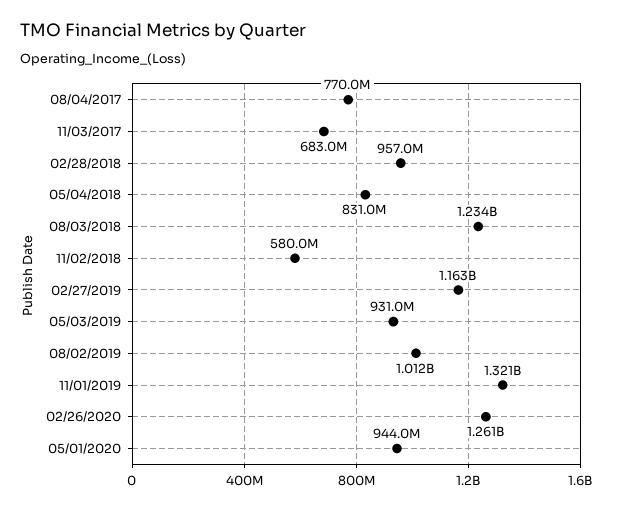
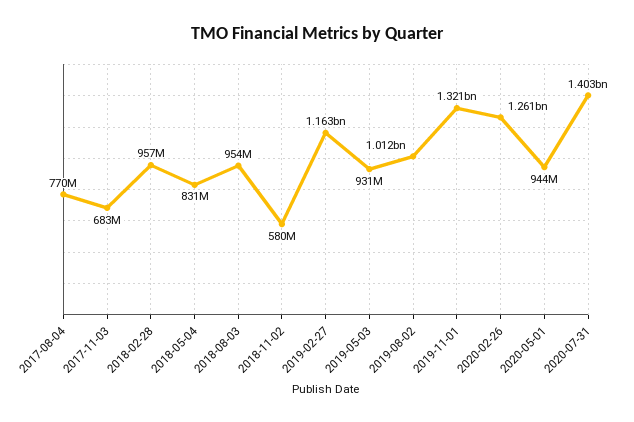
08/03/2018: 1234000000 -> 954000000
2020-07-31: none -> 1403000000

